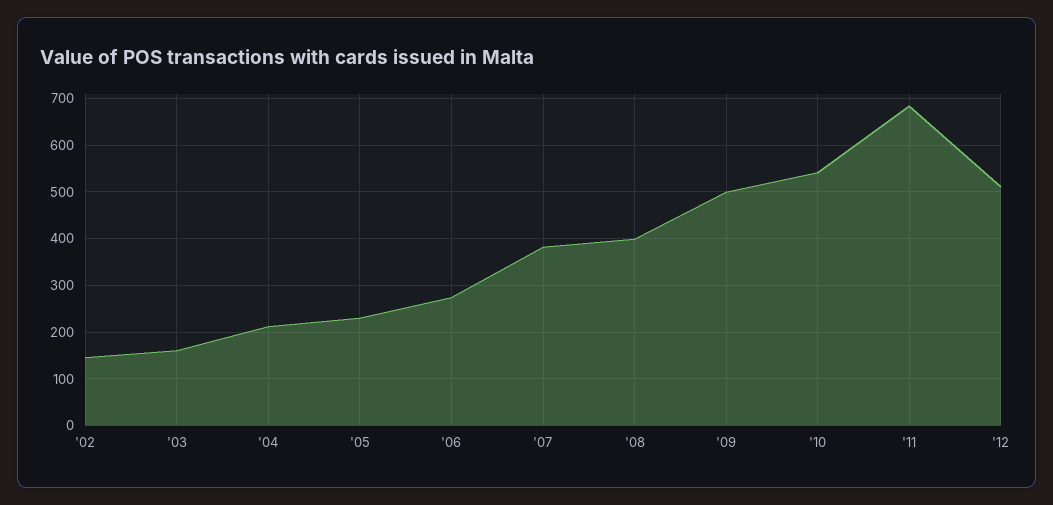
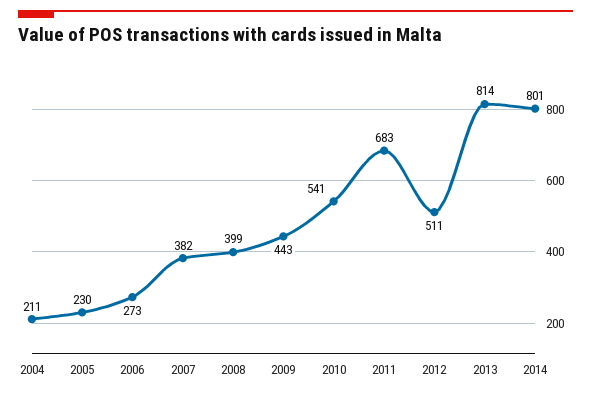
'02: 140 -> none
'03: 160 -> none
'09: 500 -> 443
2013: none -> 814
2014: none -> 801

